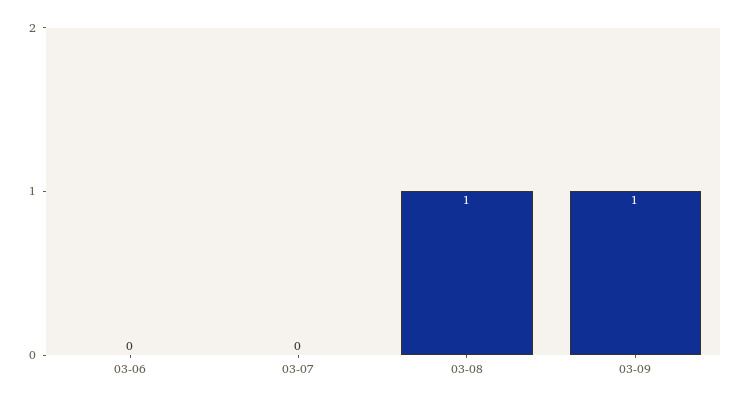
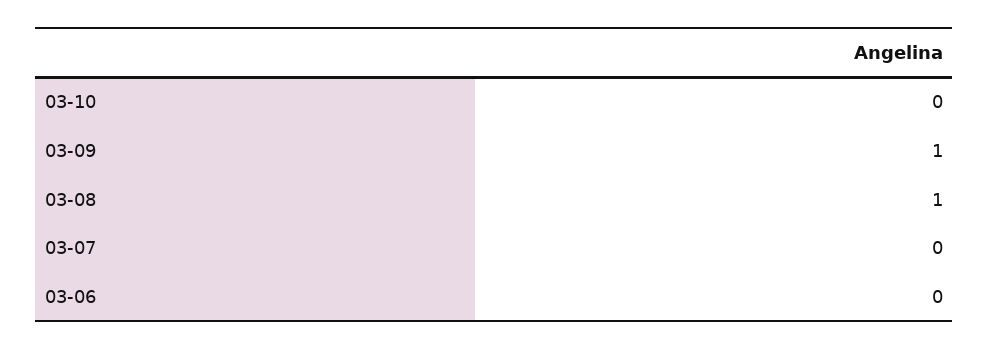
03-10: none -> 0

